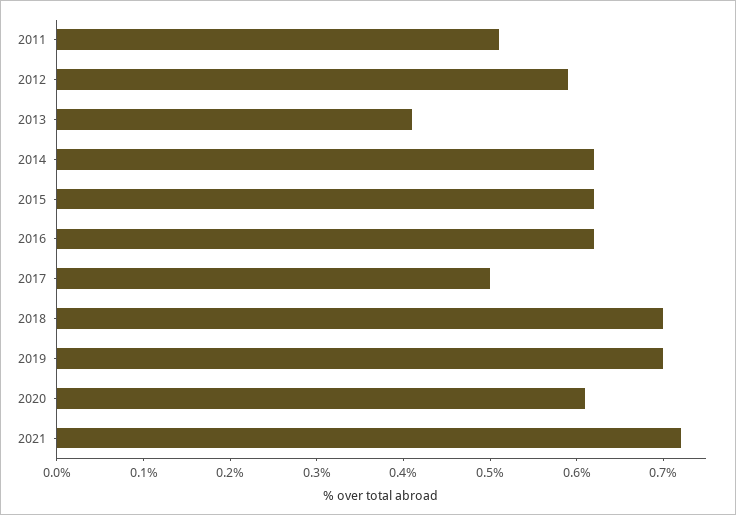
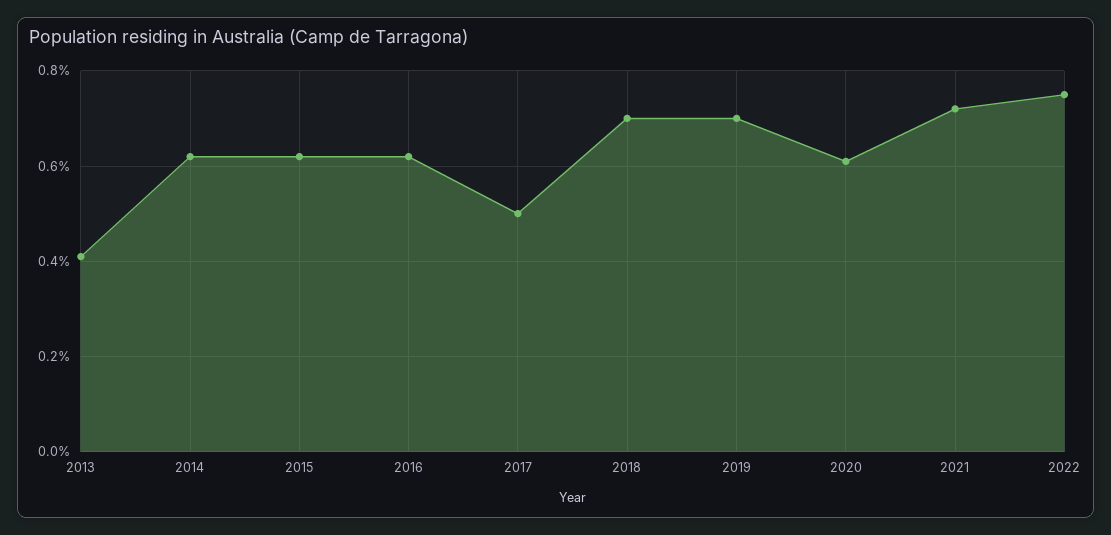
2011: 0.51 -> none
2012: 0.59 -> none
2022: none -> 0.75

